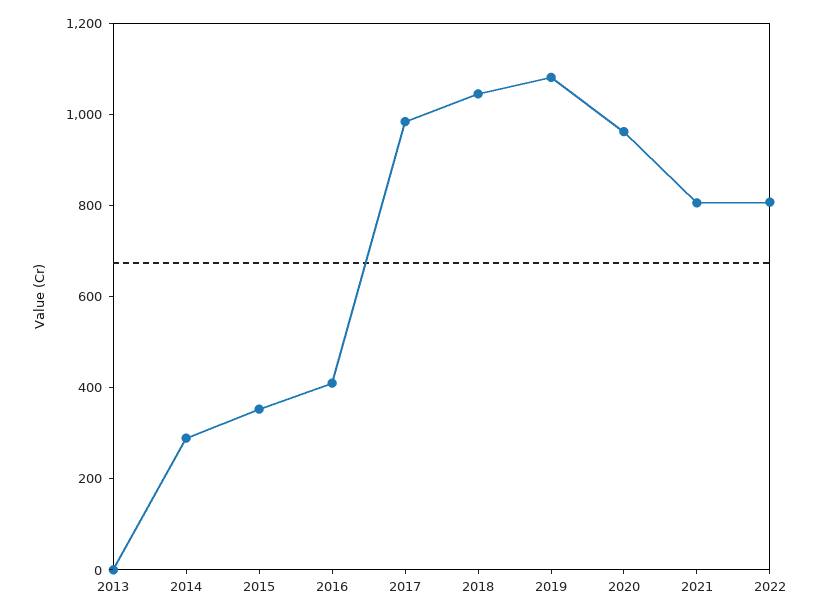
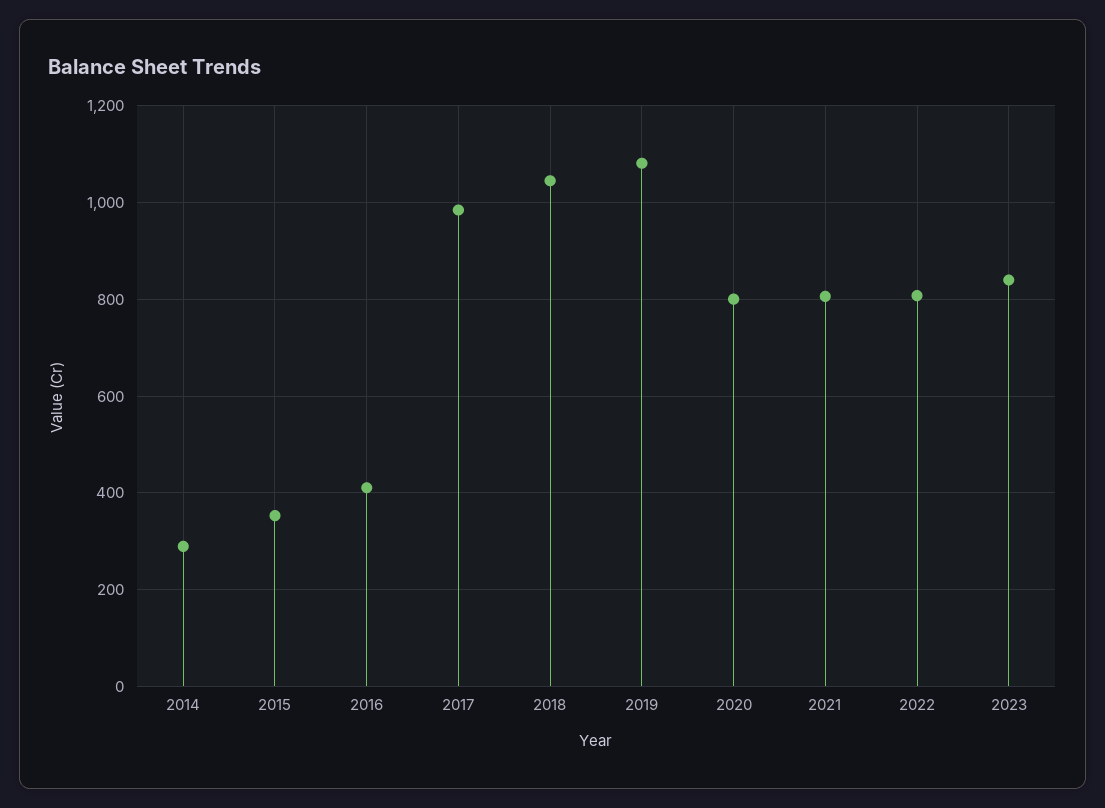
2013: 0 -> none
2020: 950 -> 800
2023: none -> 840

